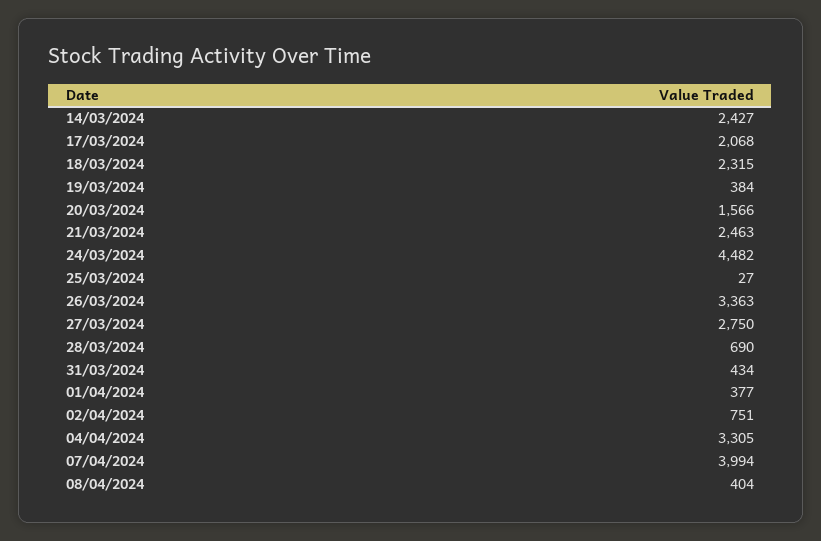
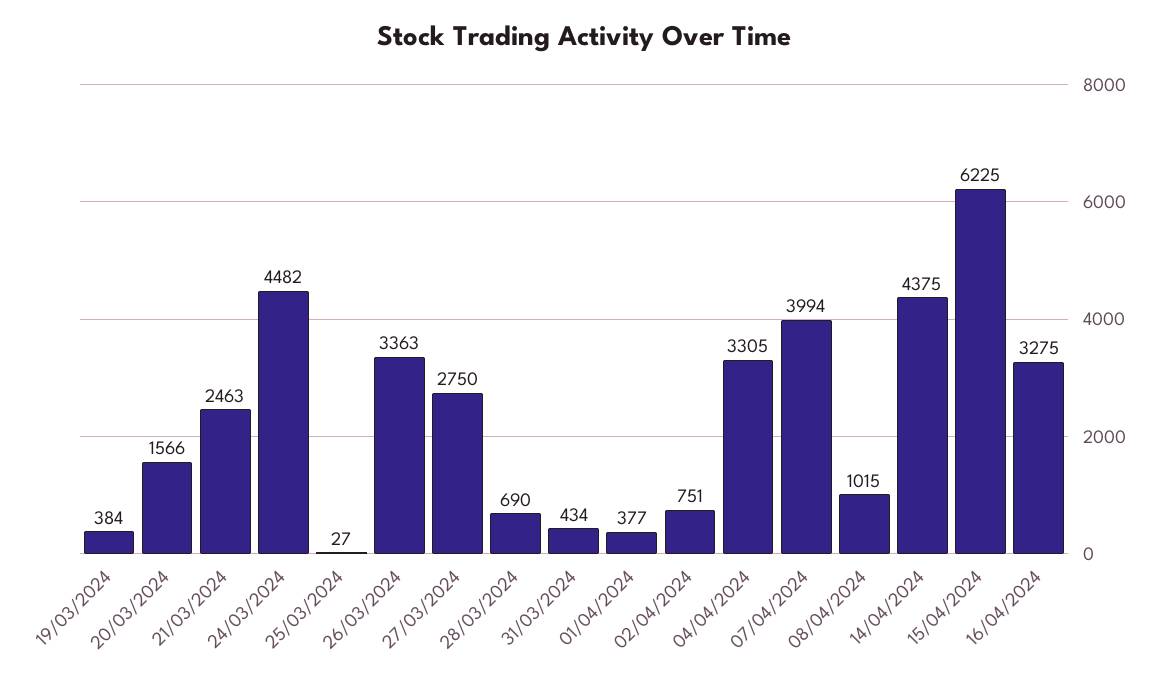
14/03/2024: 2427 -> none
17/03/2024: 2068 -> none
18/03/2024: 2315 -> none
08/04/2024: 404 -> 1015
14/04/2024: none -> 4375
15/04/2024: none -> 6225
16/04/2024: none -> 3275

